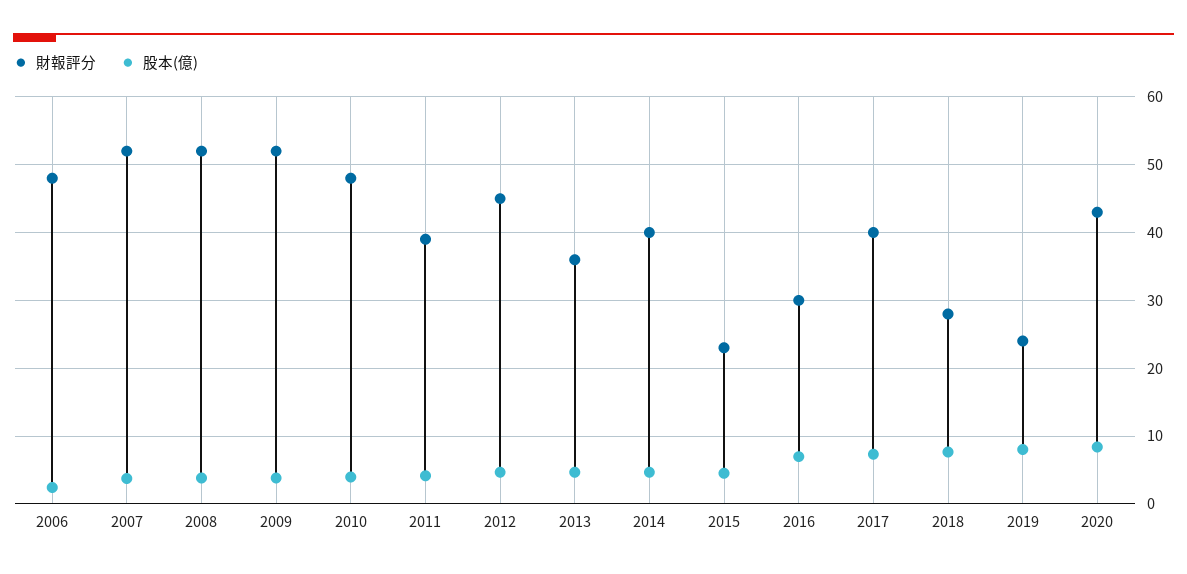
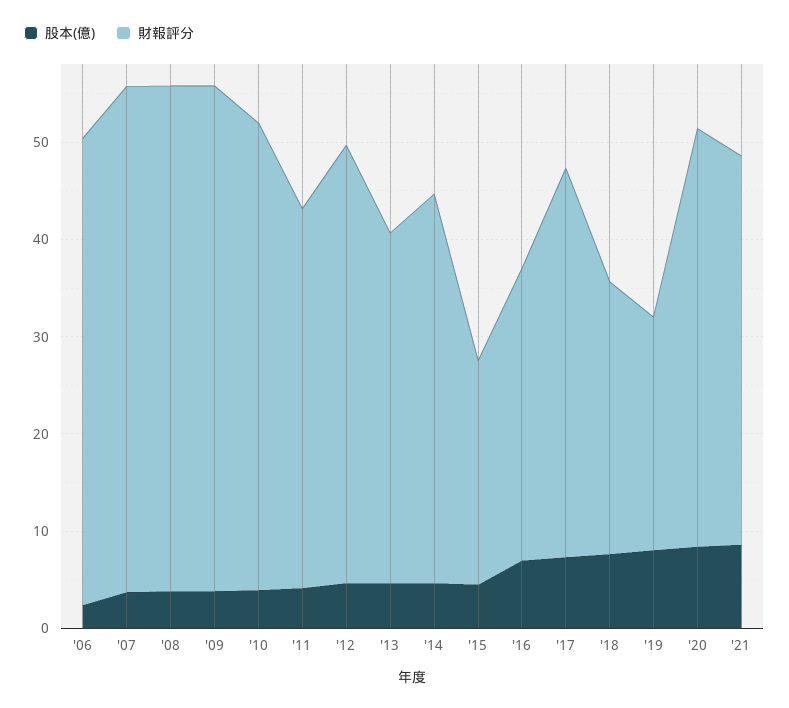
股本(億), '21: none -> 8
財報評分, '21: none -> 40

